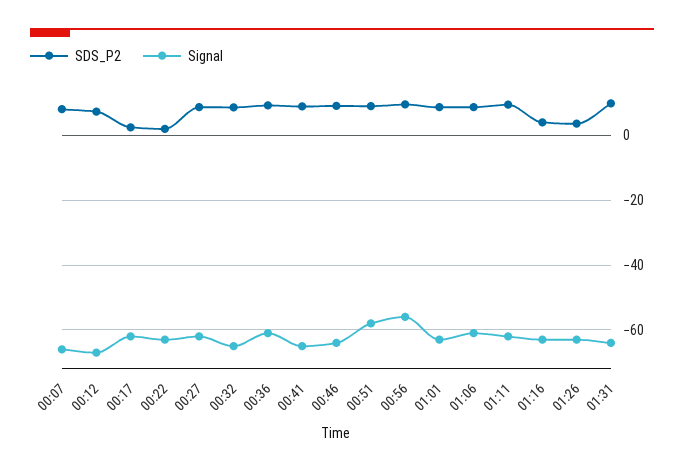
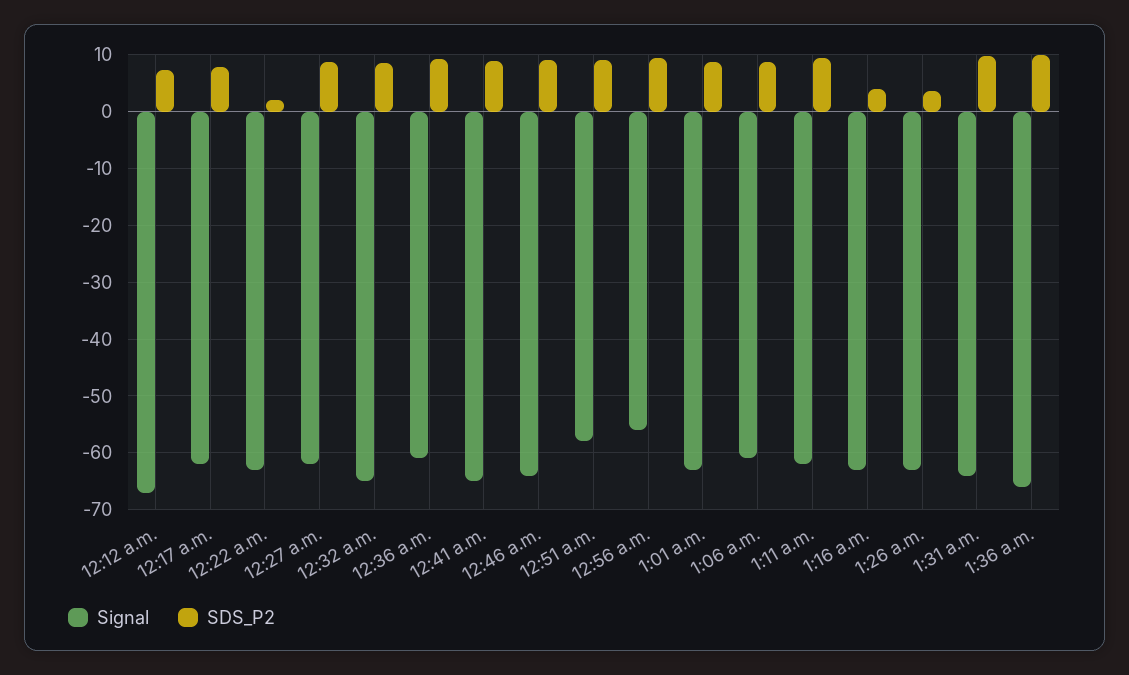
SDS_P2, 00:07: 8 -> none
Signal, 00:07: -66 -> none
SDS_P2, 00:17: 2 -> 8
Signal, 1:36 a.m.: none -> -66
SDS_P2, 1:36 a.m.: none -> 10

